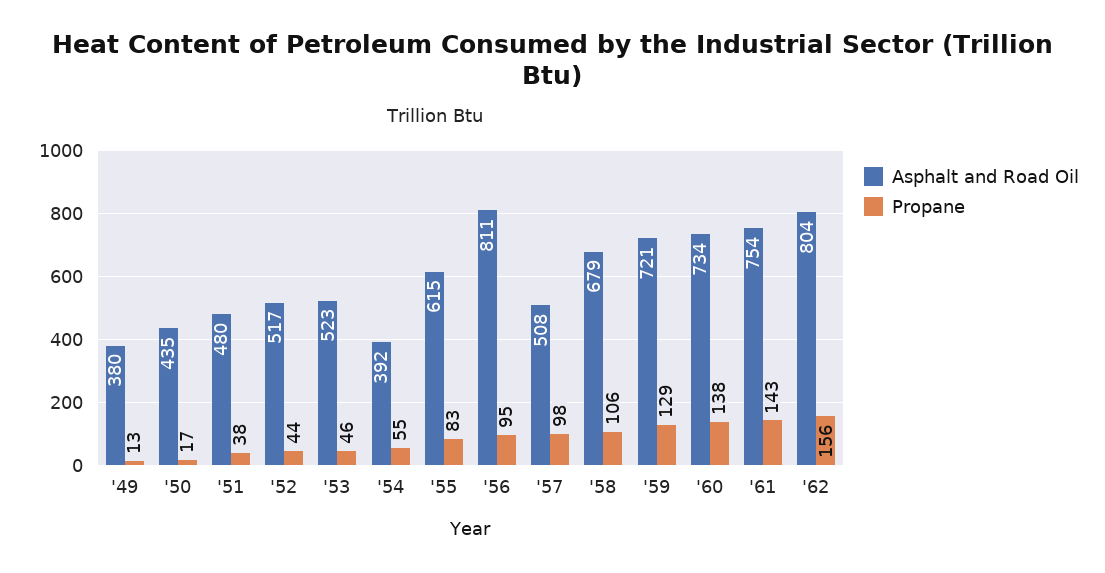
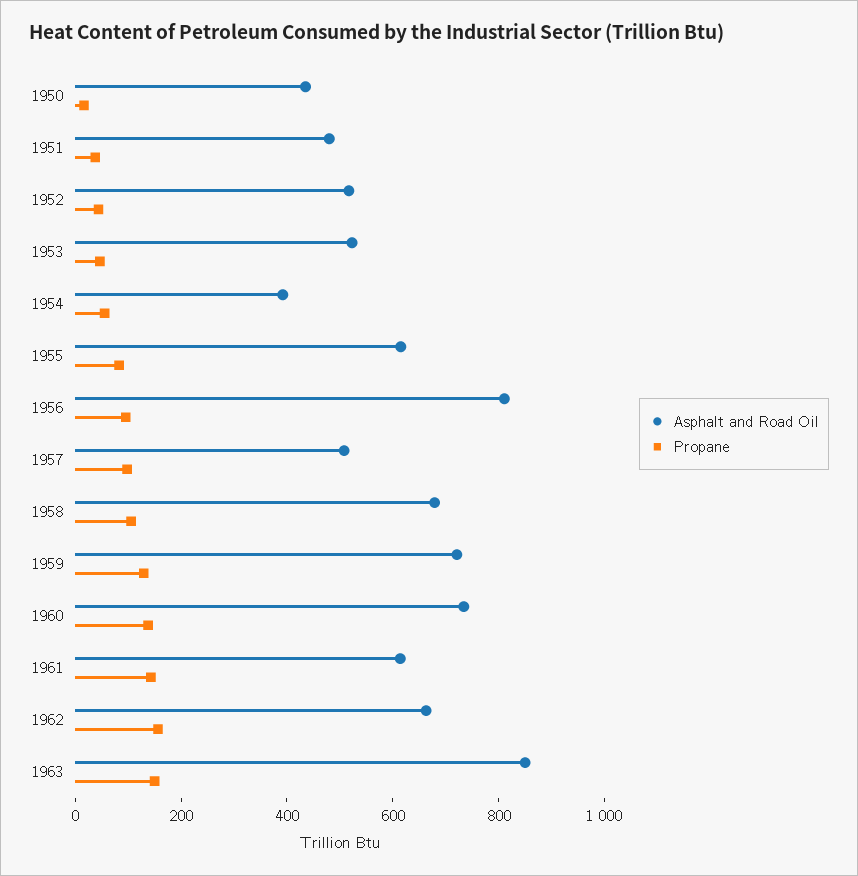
Asphalt and Road Oil, '49: 380 -> none
Propane, '49: 13 -> none
Asphalt and Road Oil, '61: 754 -> 600
Asphalt and Road Oil, '62: 804 -> 650
Asphalt and Road Oil, 1963: none -> 850
Propane, 1963: none -> 150

